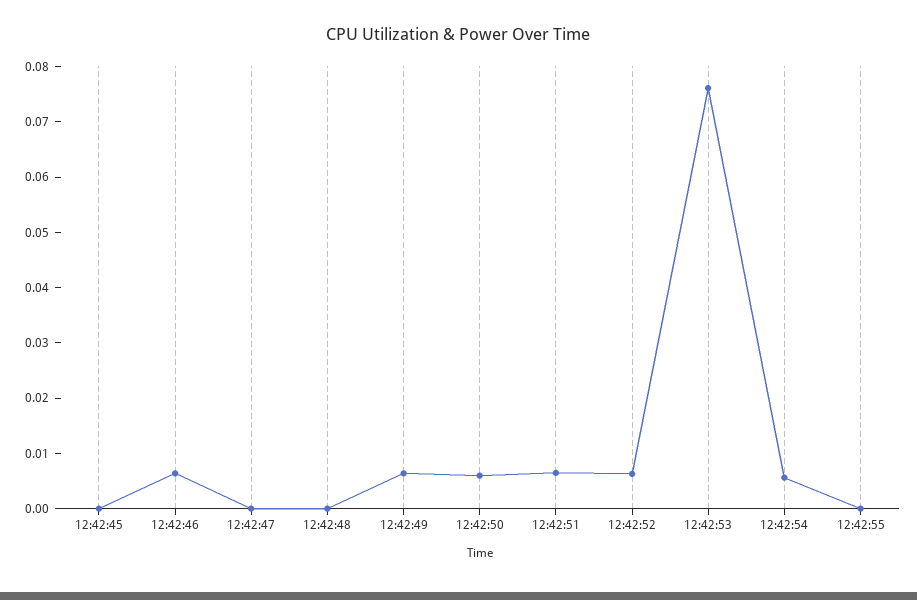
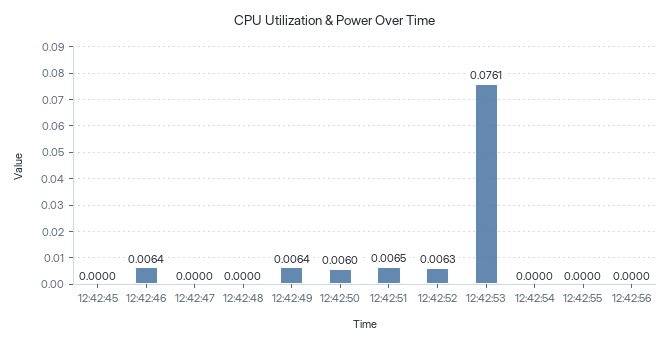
12:42:54: 0.006 -> 0
12:42:56: none -> 0

